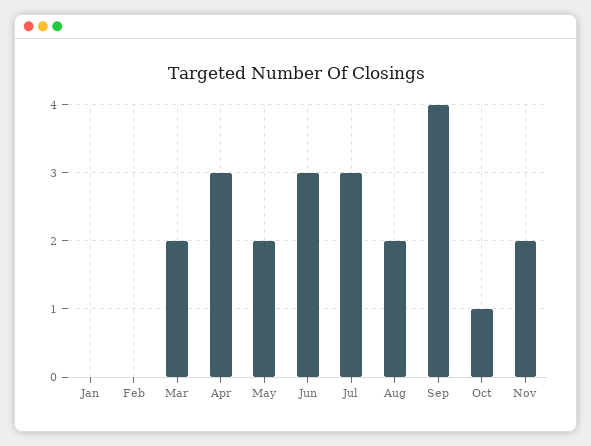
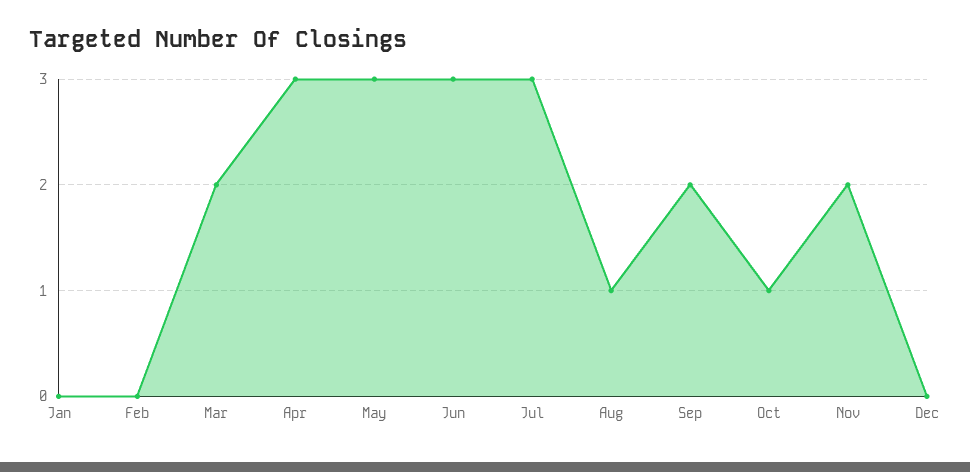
May: 2 -> 3
Aug: 2 -> 1
Sep: 4 -> 2
Dec: none -> 0

